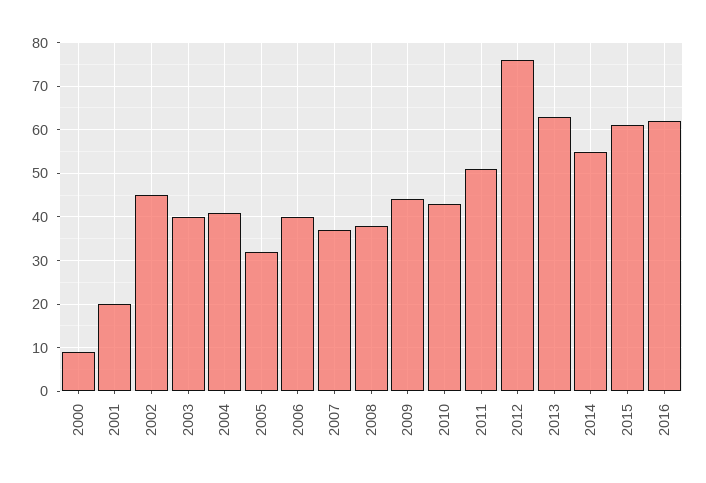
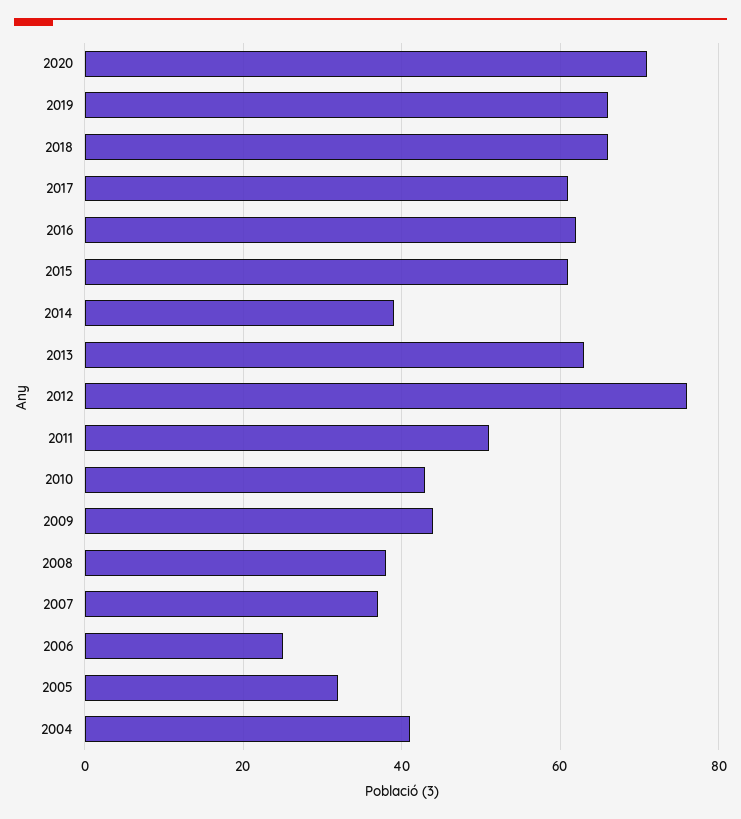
2000: 10 -> none
2001: 20 -> none
2002: 45 -> none
2003: 40 -> none
2006: 40 -> 25
2014: 55 -> 40
2020: none -> 70
2019: none -> 65
2018: none -> 65
2017: none -> 60

